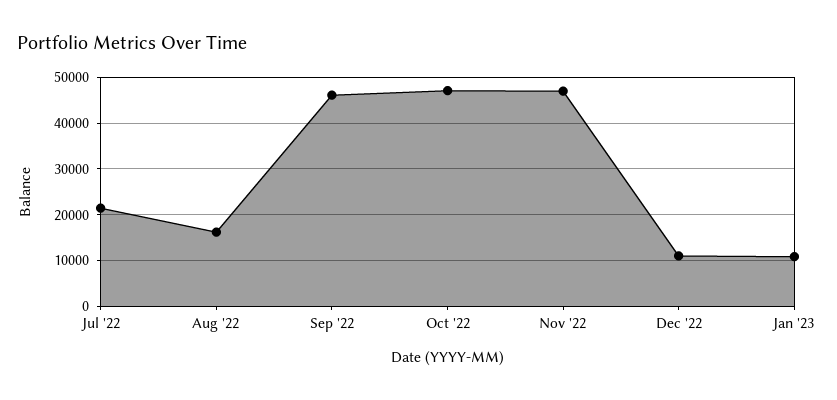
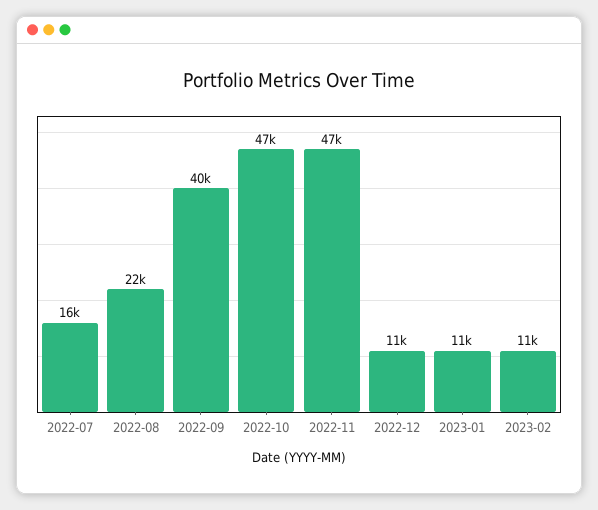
Jul '22: 22000 -> 16000
Aug '22: 16000 -> 22000
Sep '22: 46000 -> 40000
2023-02: none -> 11000

